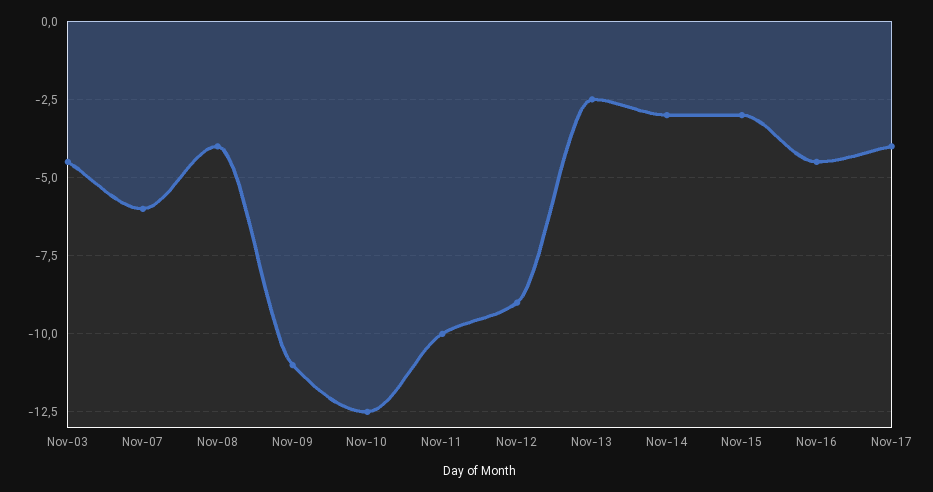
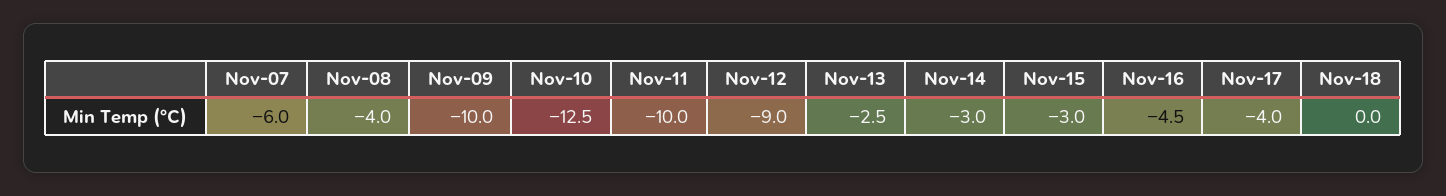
Nov-03: -4.5 -> none
Nov-09: -11 -> -10
Nov-18: none -> 0

